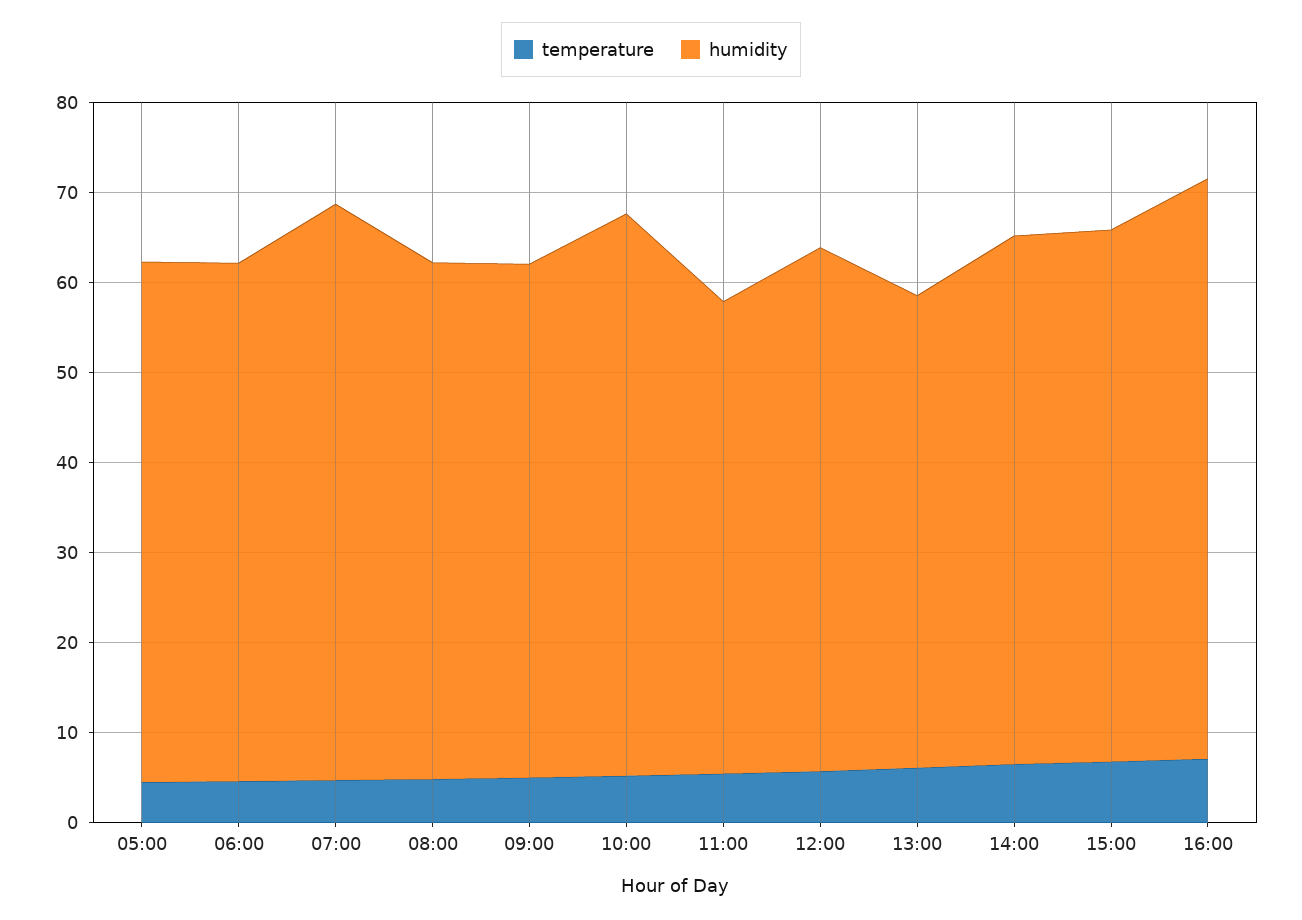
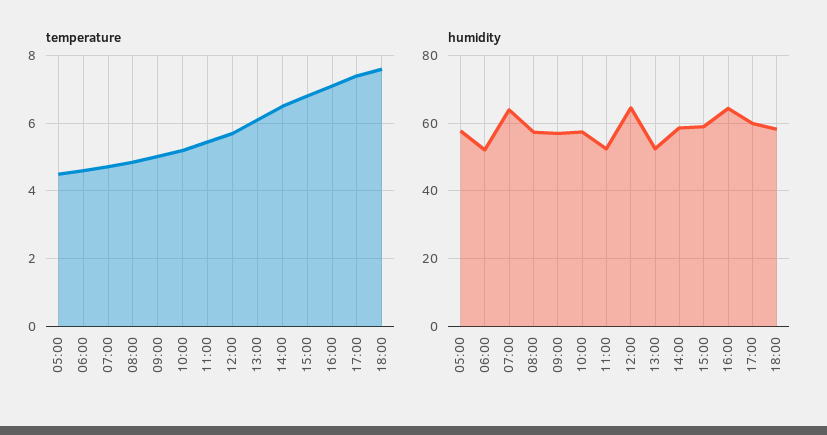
humidity, 06:00: 58 -> 52
humidity, 10:00: 62 -> 58
humidity, 12:00: 58 -> 64
temperature, 17:00: none -> 7.4
temperature, 18:00: none -> 7.6
humidity, 17:00: none -> 60
humidity, 18:00: none -> 58

